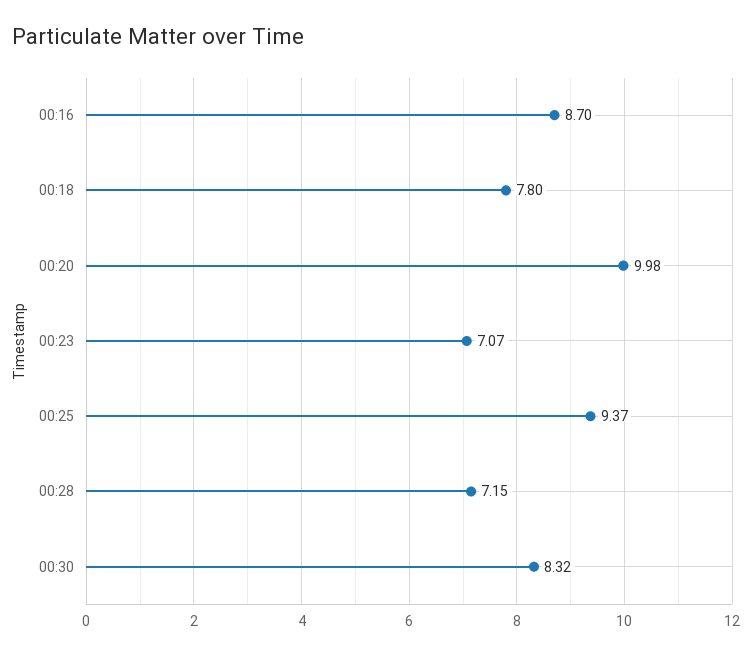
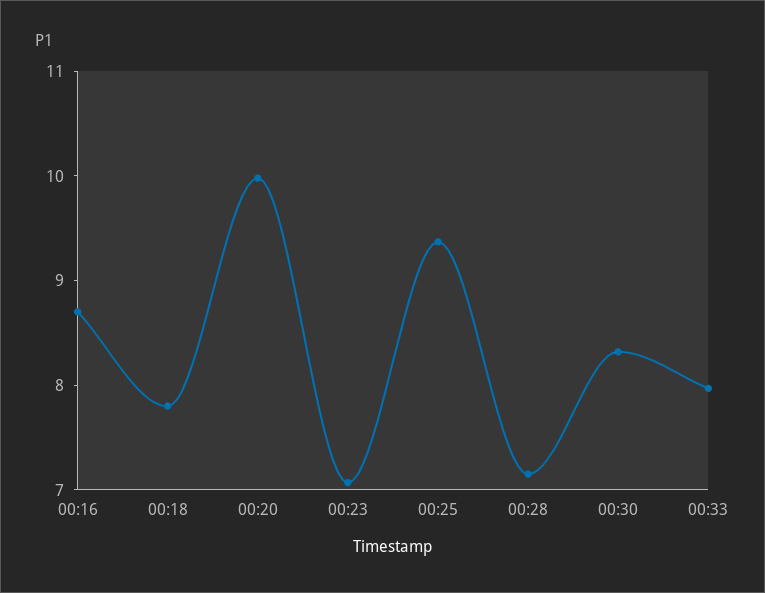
00:33: none -> 8

